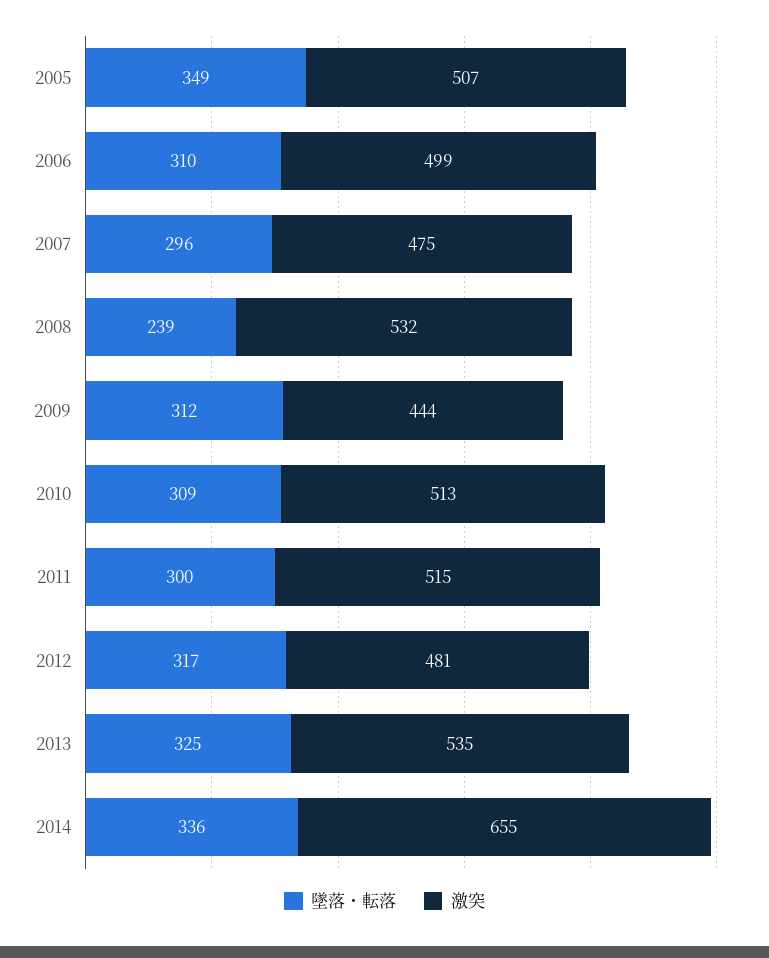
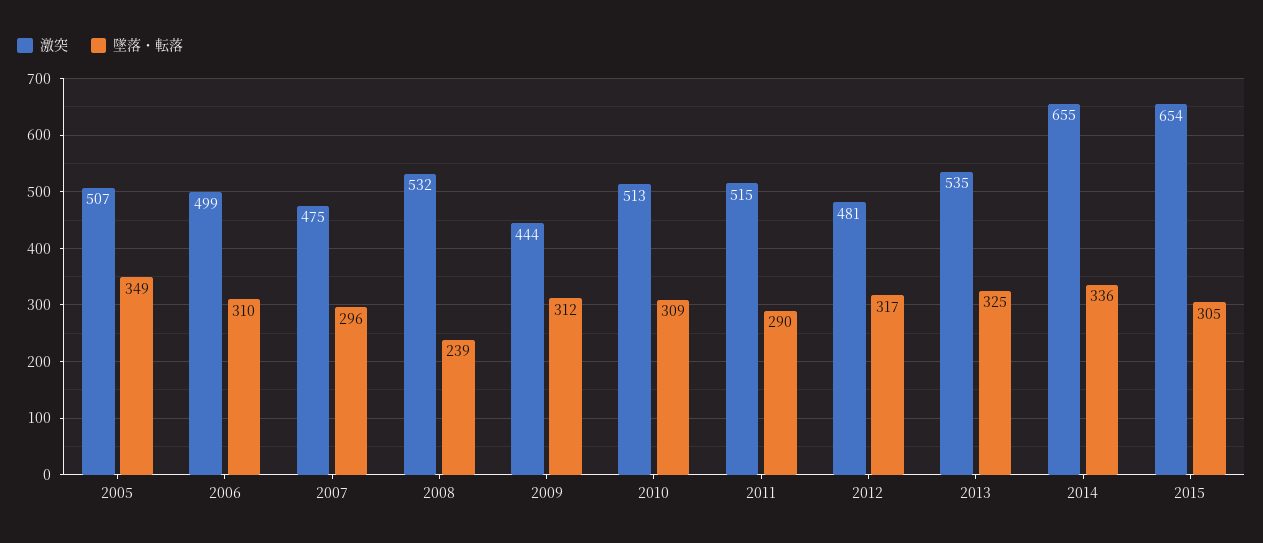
墜落・転落, 2011: 300 -> 290
激突, 2015: none -> 654
墜落・転落, 2015: none -> 305

